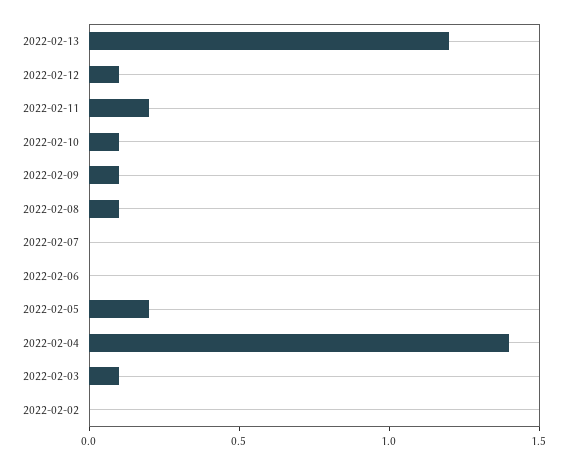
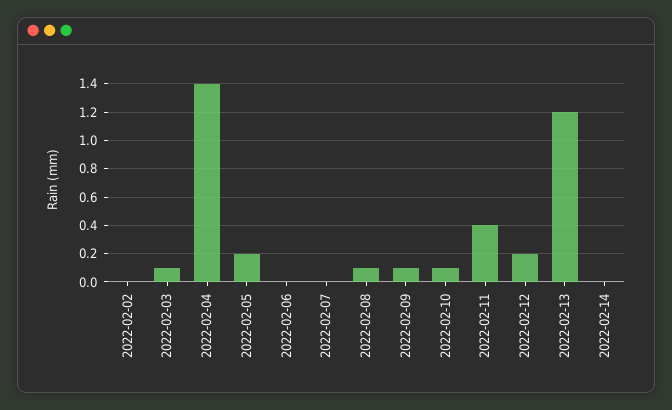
2022-02-12: 0.1 -> 0.2
2022-02-11: 0.2 -> 0.4
2022-02-14: none -> 0

